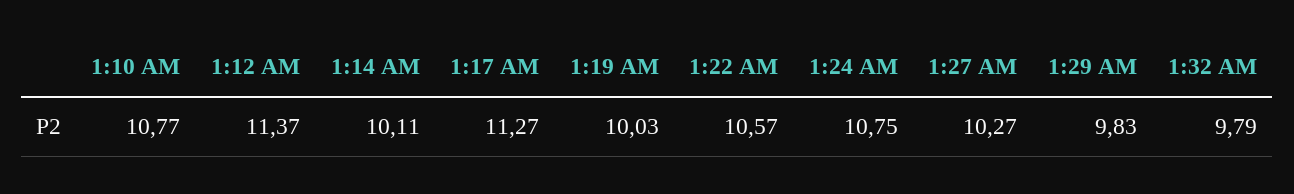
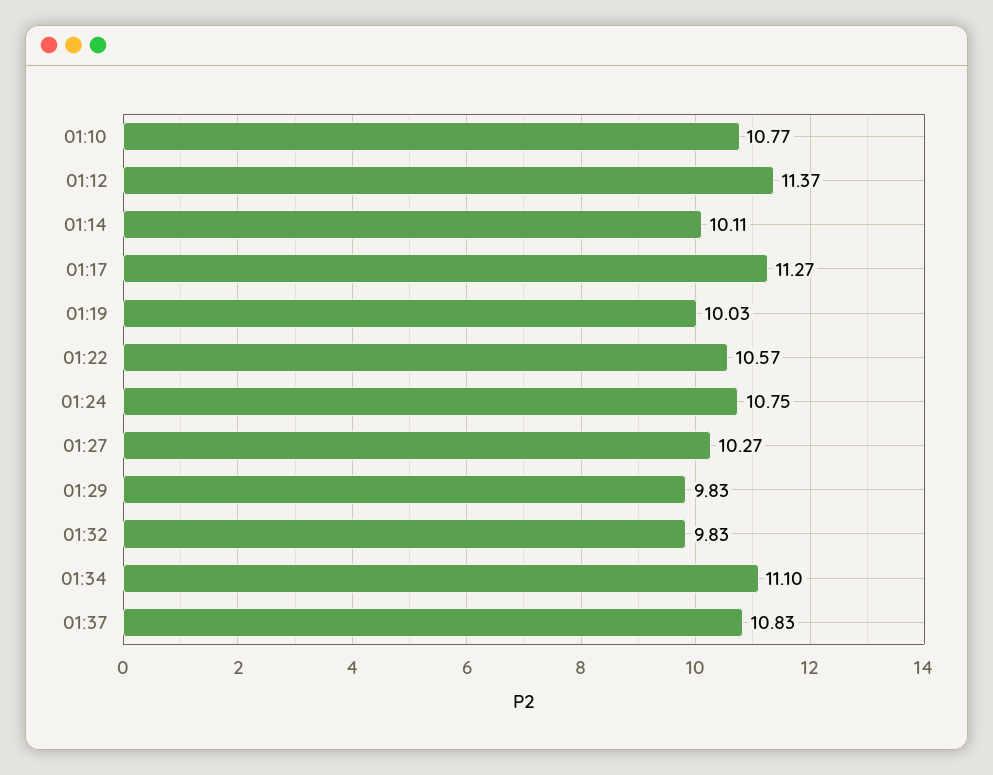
1:32 AM: 9.79 -> 9.83
01:34: none -> 11.1
01:37: none -> 10.83

